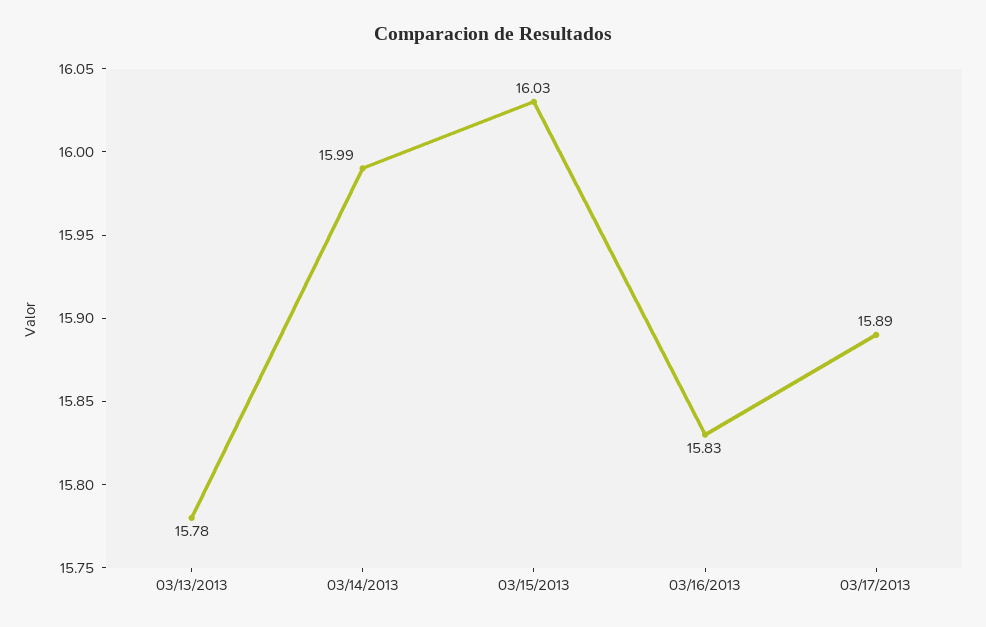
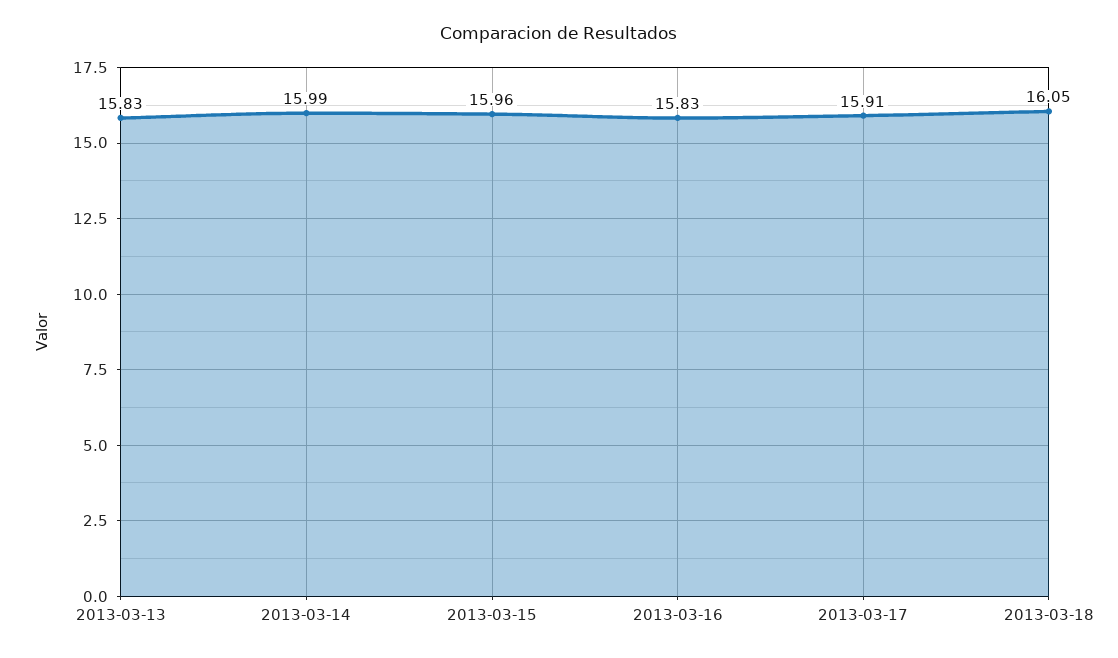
03/13/2013: 15.78 -> 15.83
03/15/2013: 16.03 -> 15.96
03/17/2013: 15.89 -> 15.91
2013-03-18: none -> 16.05

